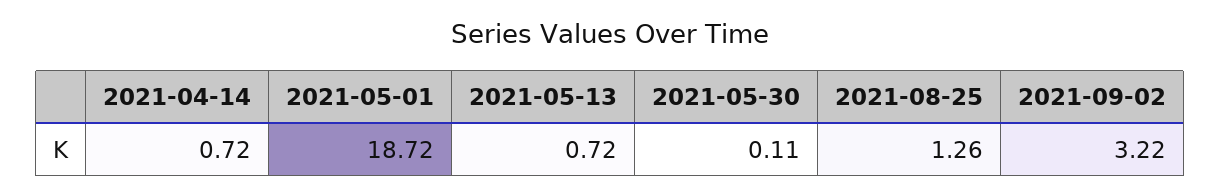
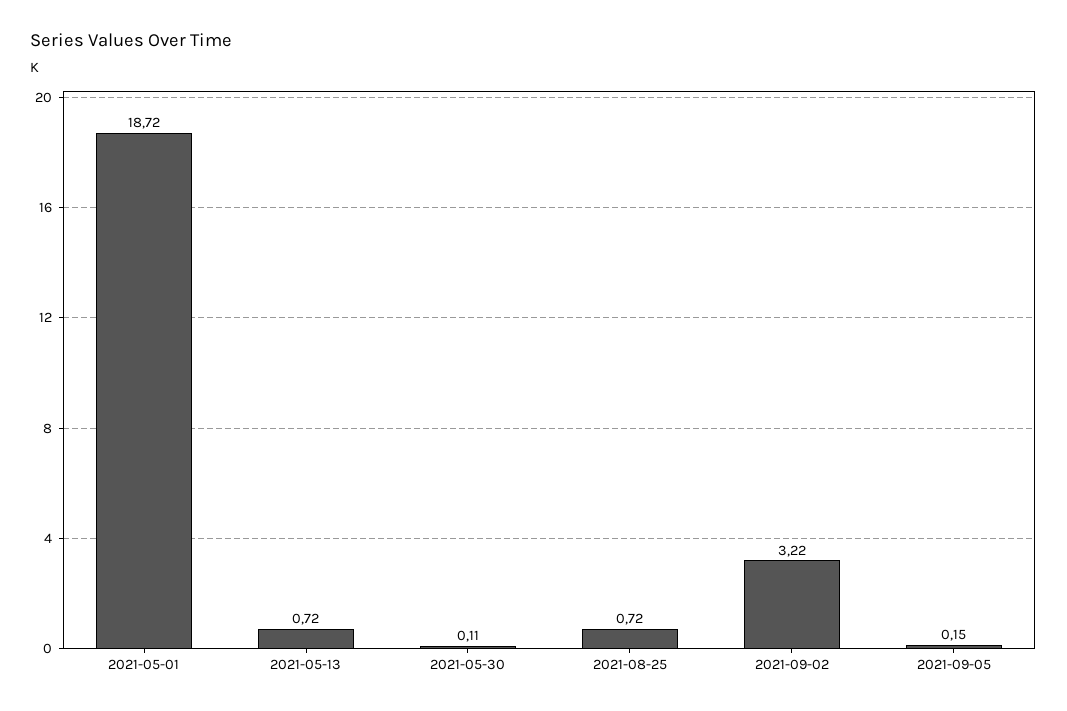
2021-04-14: 0.72 -> none
2021-08-25: 1.26 -> 0.72
2021-09-05: none -> 0.15

